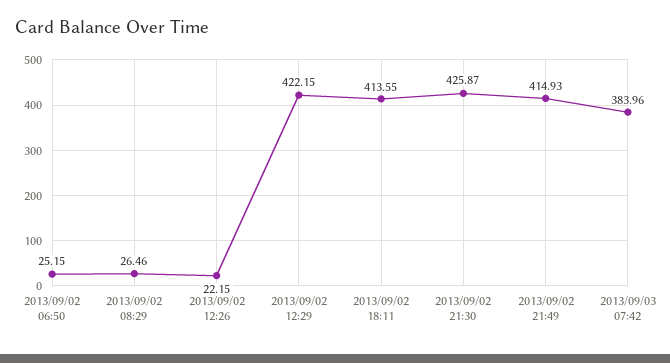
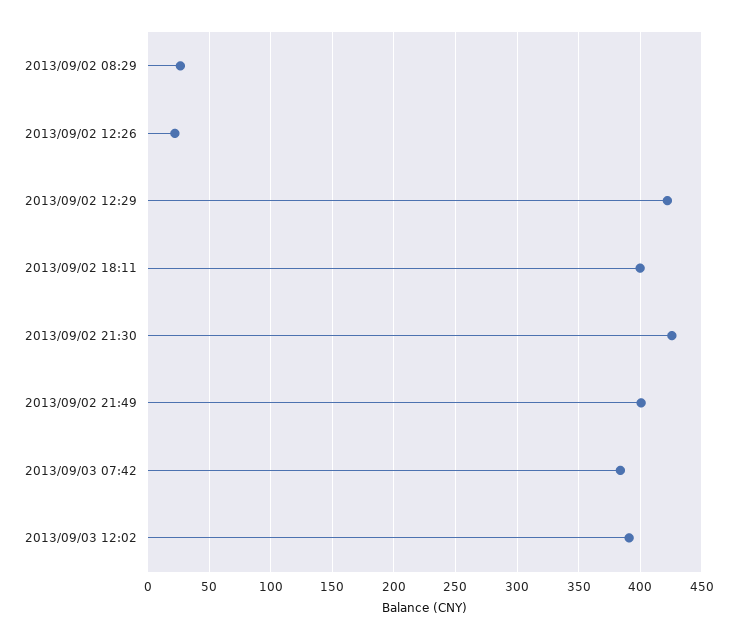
2013/09/02 06:50: 25.15 -> none
2013/09/02 18:11: 413.55 -> 400
2013/09/02 21:49: 414.93 -> 400
2013/09/03 12:02: none -> 390

